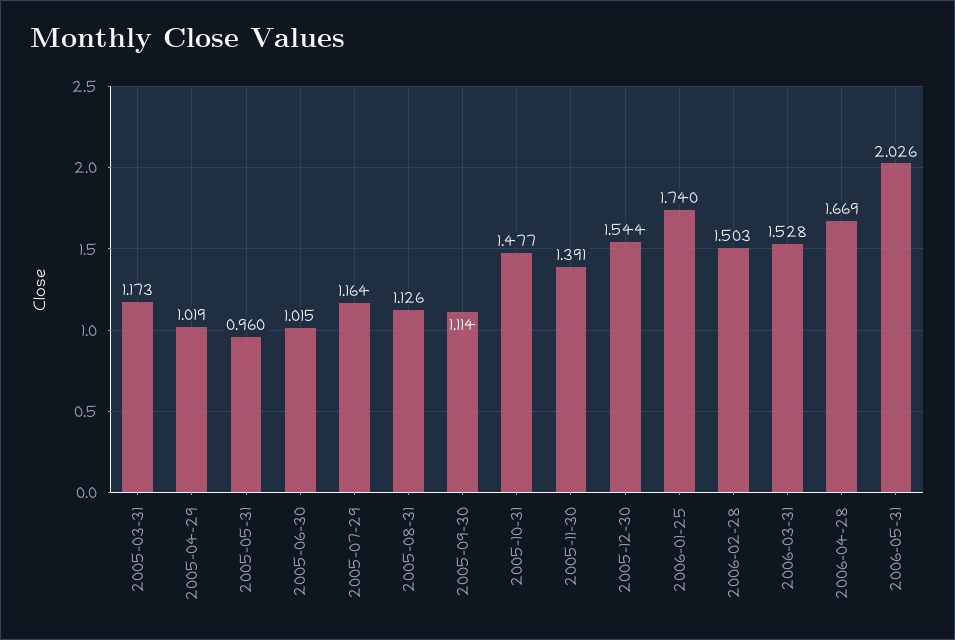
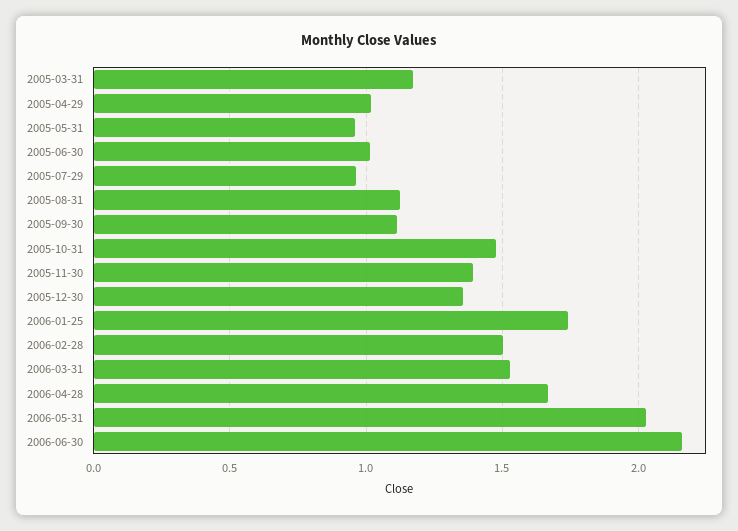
2005-07-29: 1.164 -> 0.95
2005-12-30: 1.544 -> 1.35
2006-06-30: none -> 2.15

